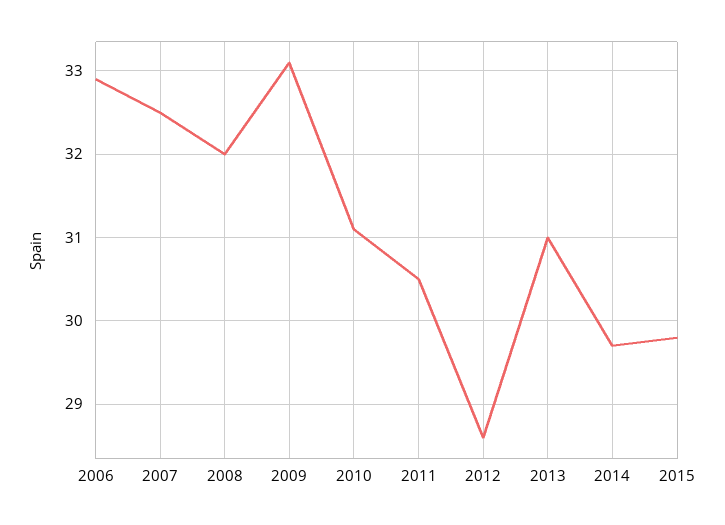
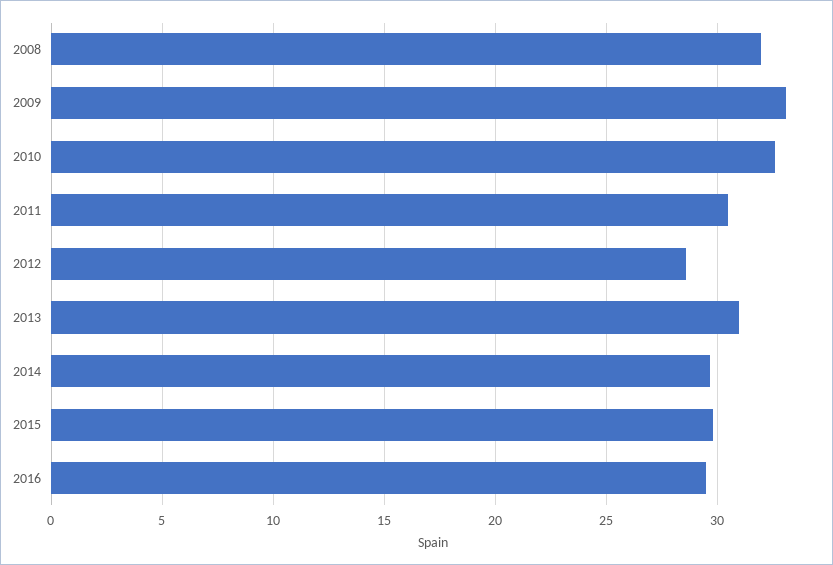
2006: 32.9 -> none
2007: 32.5 -> none
2010: 31.1 -> 32.5
2016: none -> 29.5

